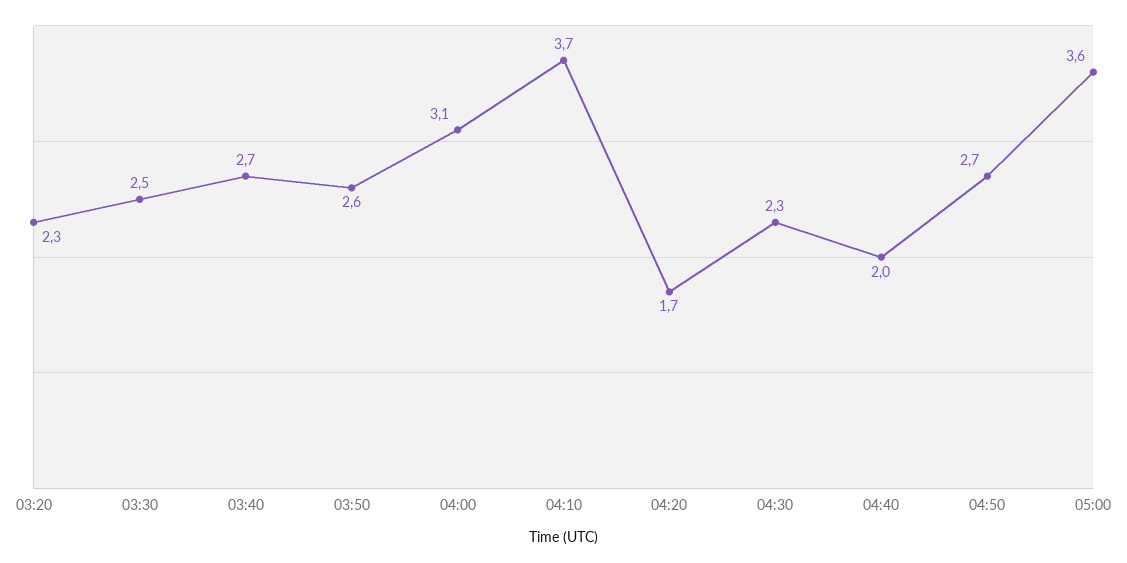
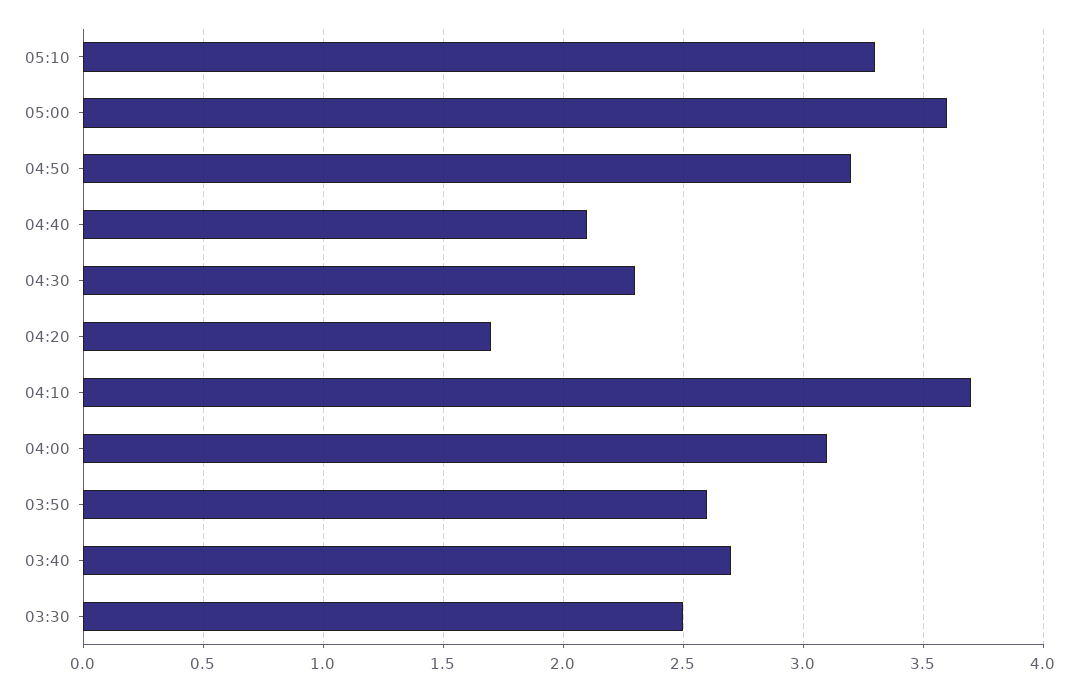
03:20: 2.3 -> none
04:40: 2 -> 2.1
04:50: 2.7 -> 3.2
05:10: none -> 3.3

